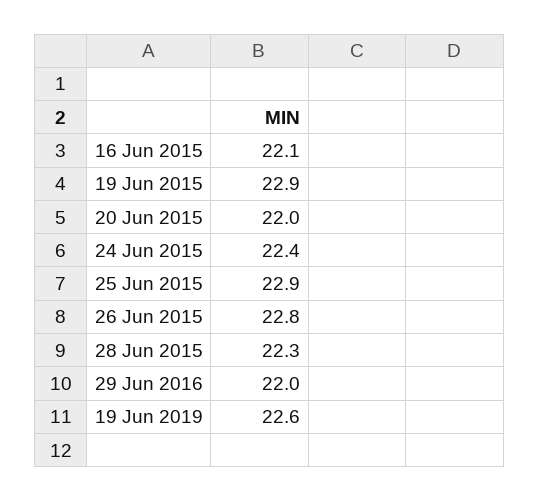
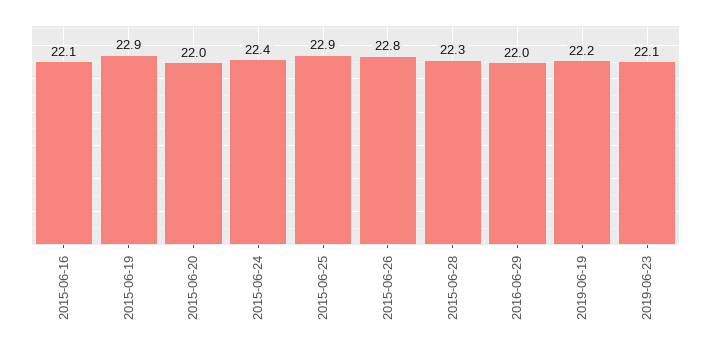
19 Jun 2019: 22.6 -> 22.2
2019-06-23: none -> 22.1

